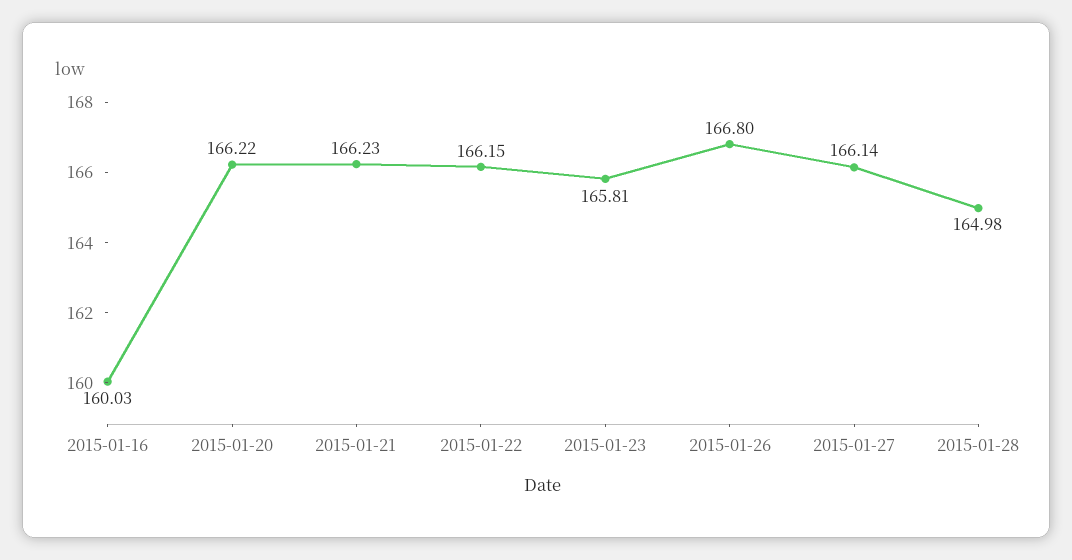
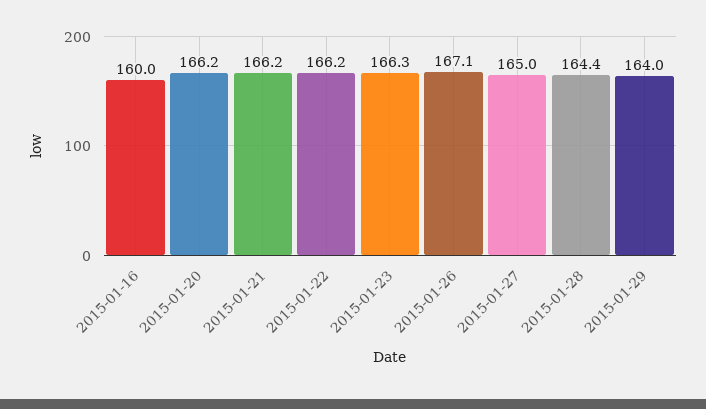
2015-01-23: 165.81 -> 166.3
2015-01-26: 166.8 -> 167.1
2015-01-27: 166.14 -> 165
2015-01-28: 164.98 -> 164.4
2015-01-29: none -> 164

